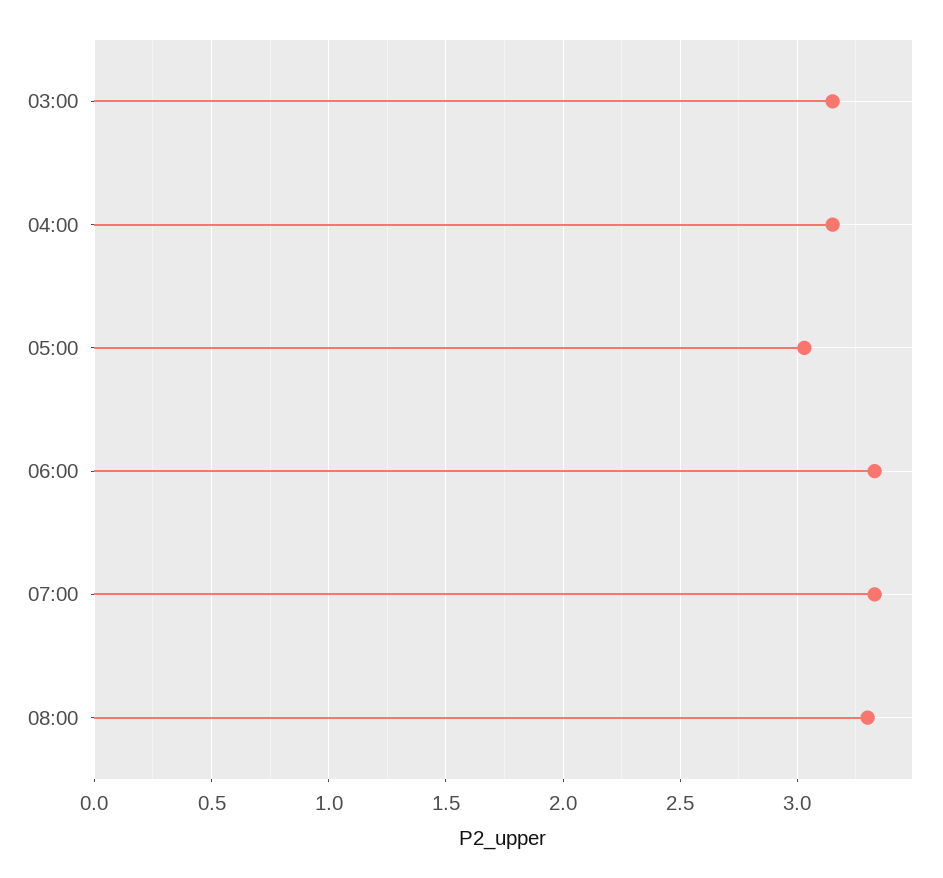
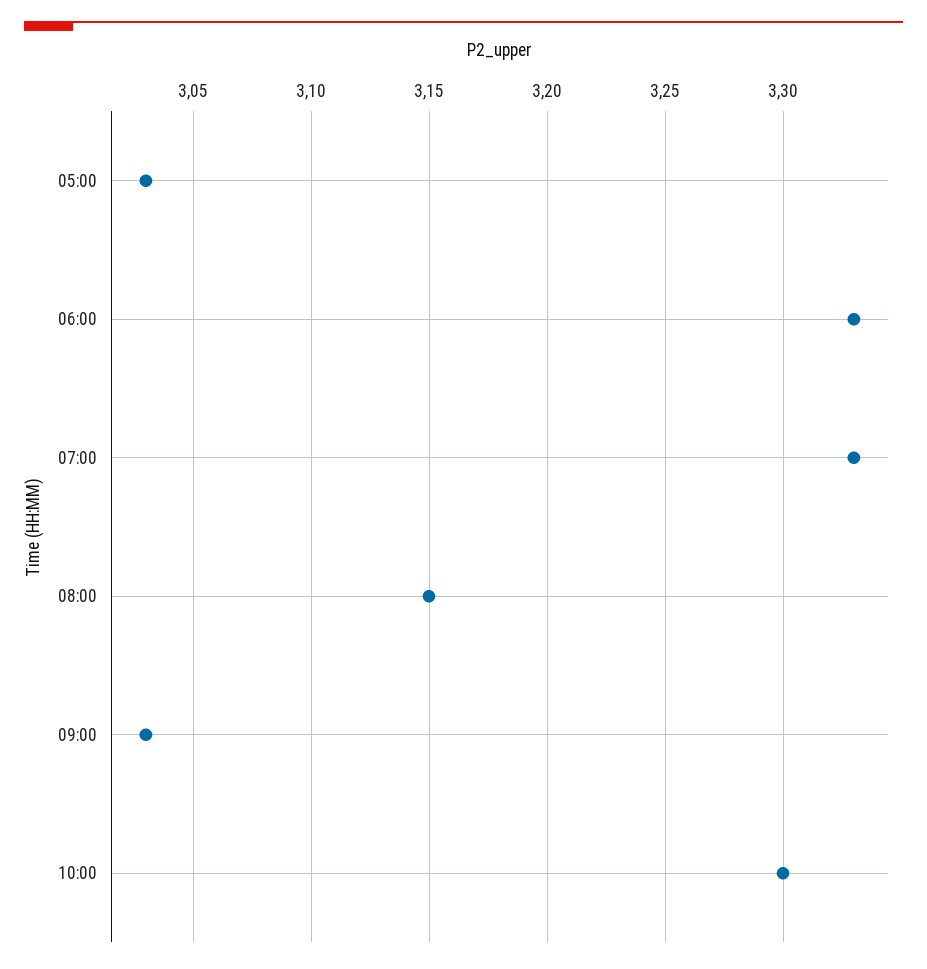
03:00: 3.15 -> none
04:00: 3.15 -> none
08:00: 3.3 -> 3.15
09:00: none -> 3.03
10:00: none -> 3.3

